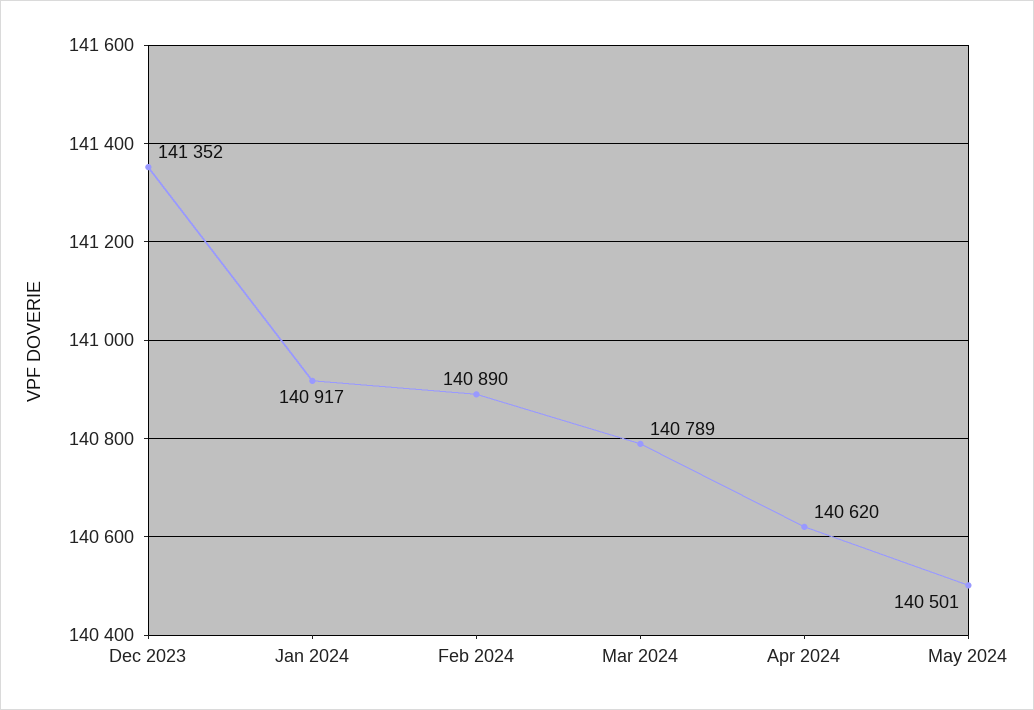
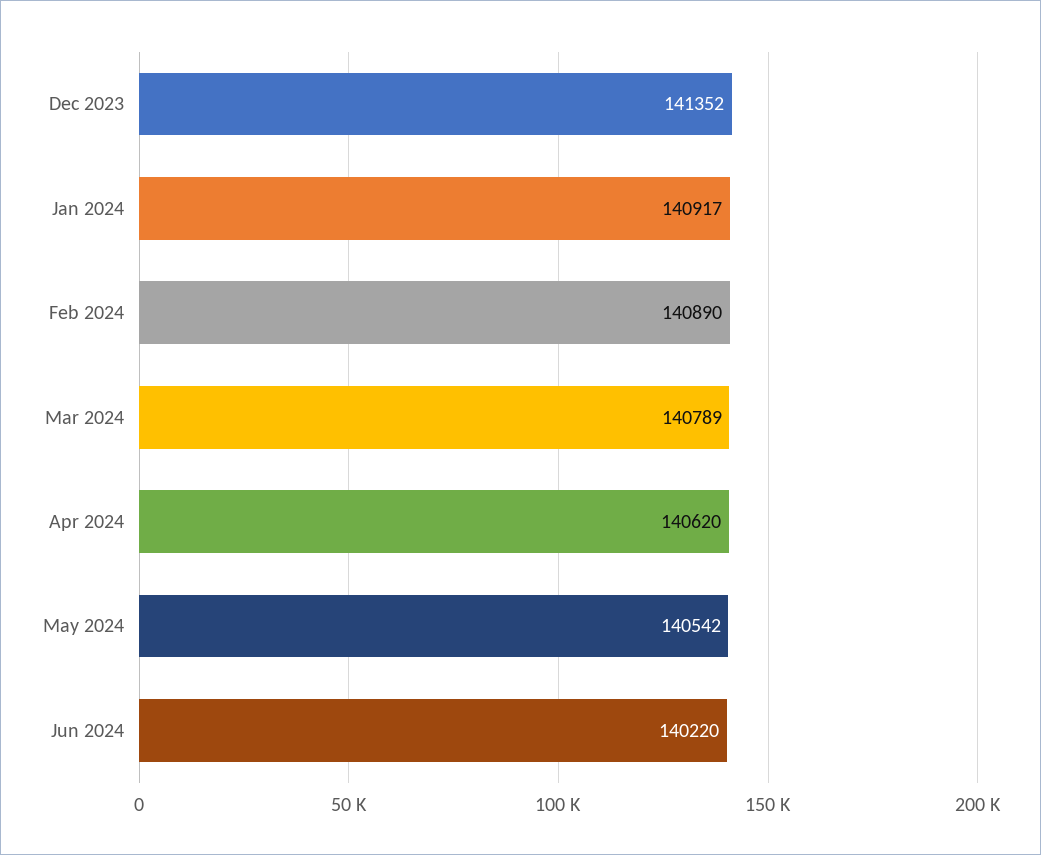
May 2024: 140501 -> 140542
Jun 2024: none -> 140220

